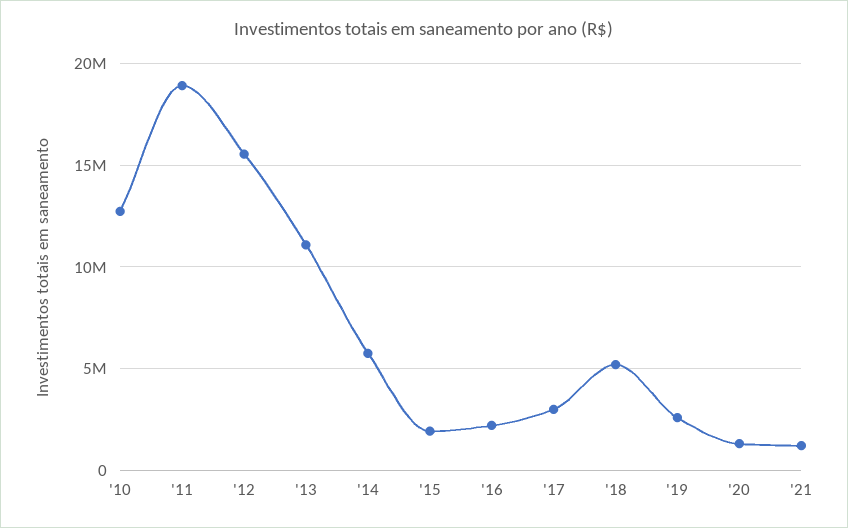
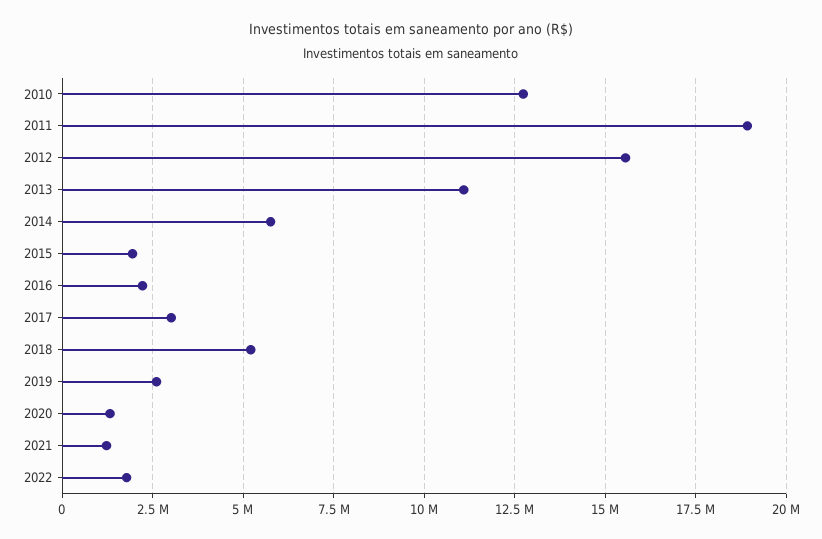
2022: none -> 1750000

